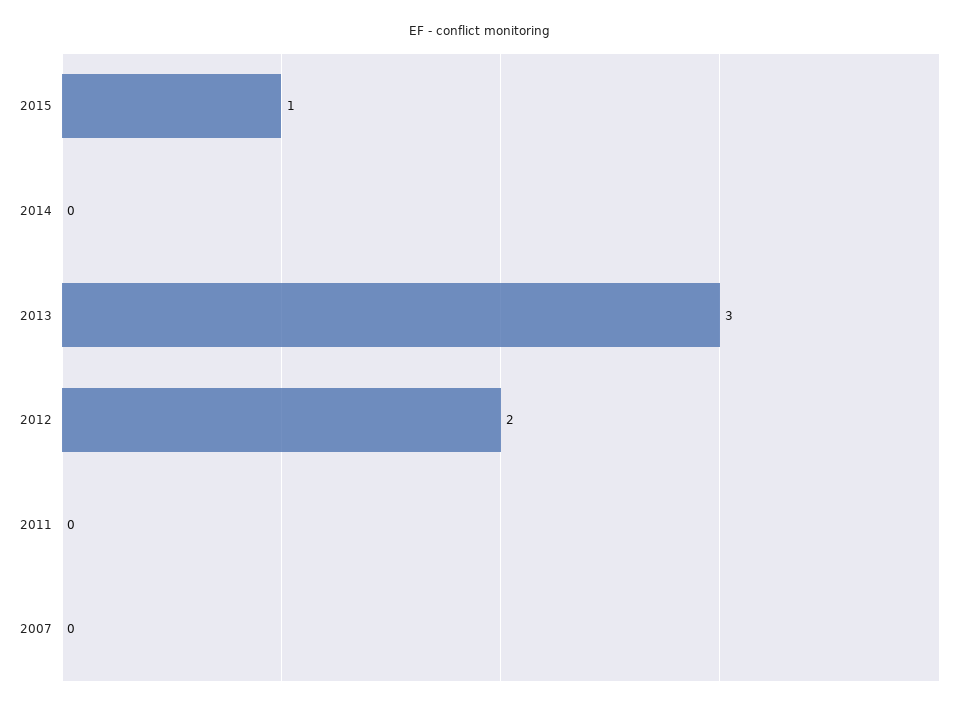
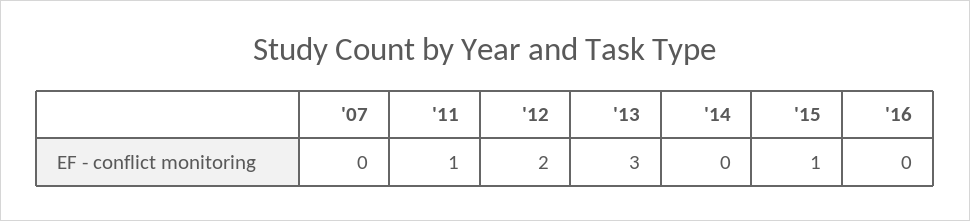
2011: 0 -> 1
'16: none -> 0

